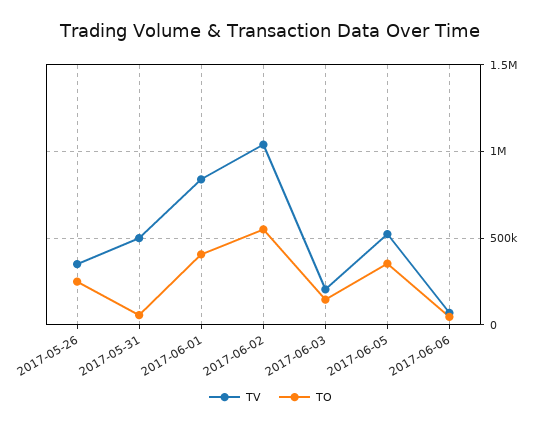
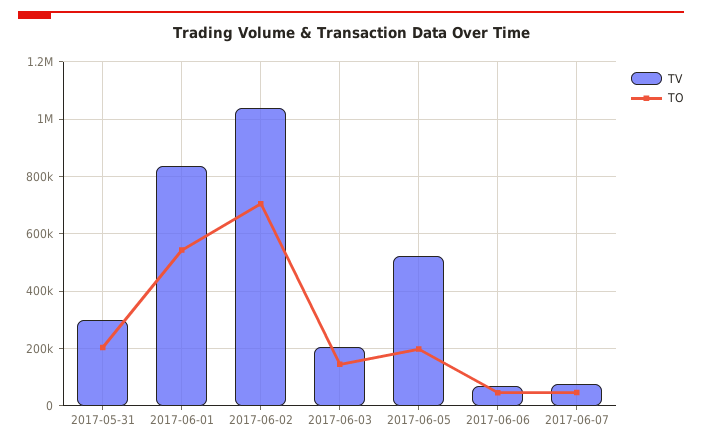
TV, 2017-05-26: 350000 -> none
TO, 2017-05-26: 250000 -> none
TV, 2017-05-31: 500000 -> 300000
TO, 2017-05-31: 50000 -> 200000
TO, 2017-06-01: 400000 -> 550000
TO, 2017-06-02: 550000 -> 700000
TO, 2017-06-05: 350000 -> 200000
TV, 2017-06-07: none -> 75000
TO, 2017-06-07: none -> 50000

